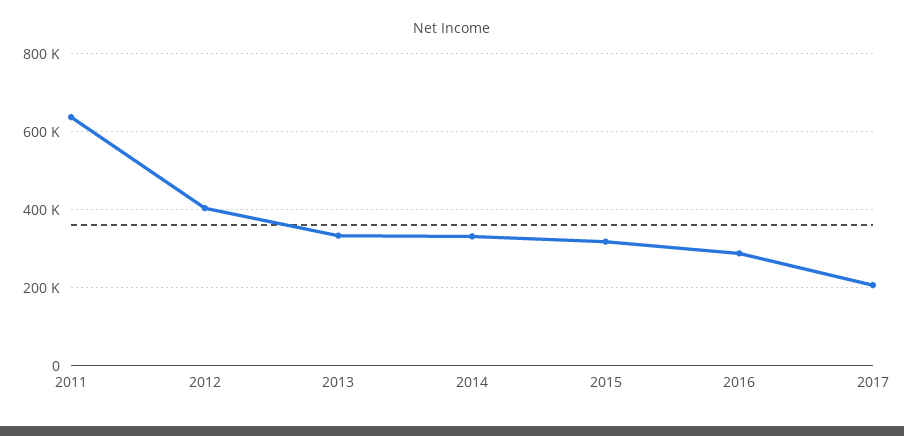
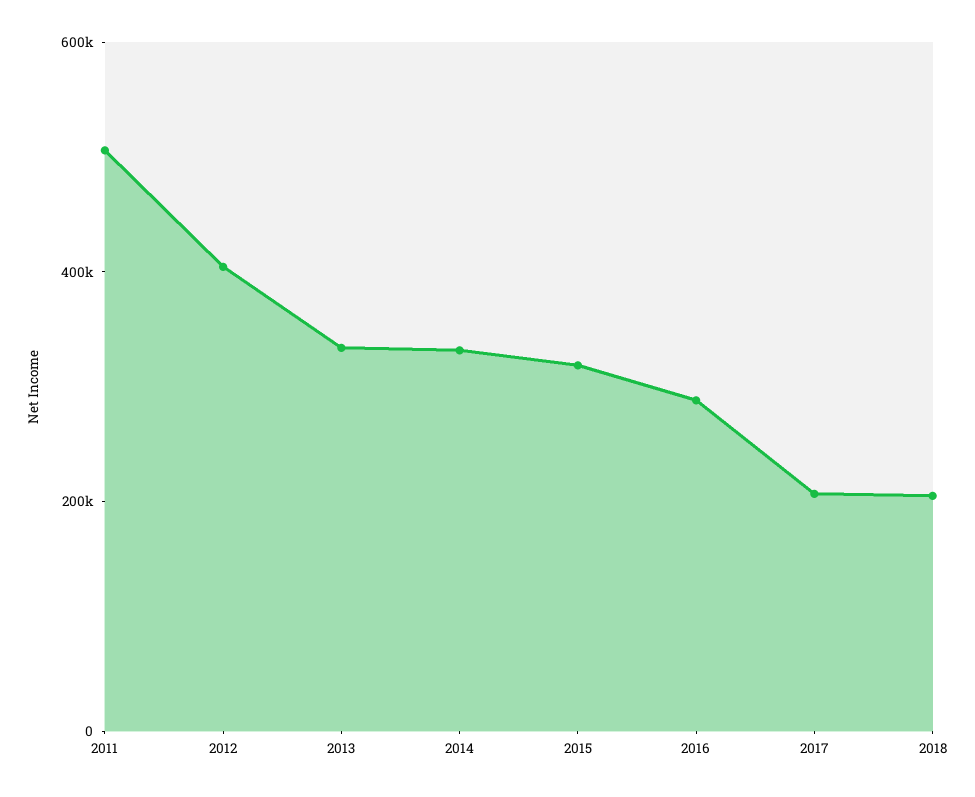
2011: 640000 -> 500000
2018: none -> 200000

